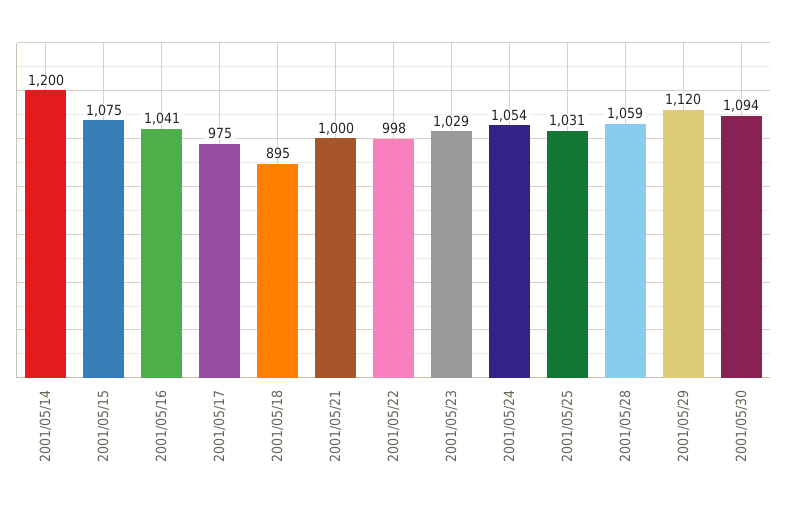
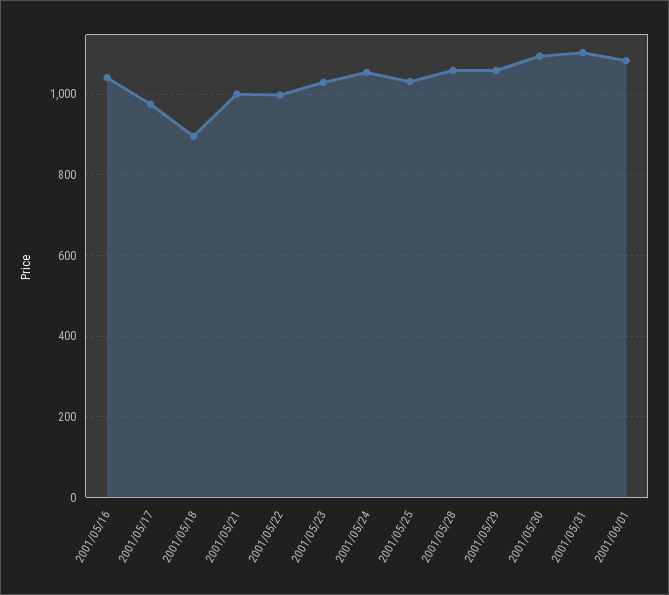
2001/05/14: 1200 -> none
2001/05/15: 1075 -> none
2001/05/29: 1120 -> 1060
2001/05/31: none -> 1100
2001/06/01: none -> 1080

